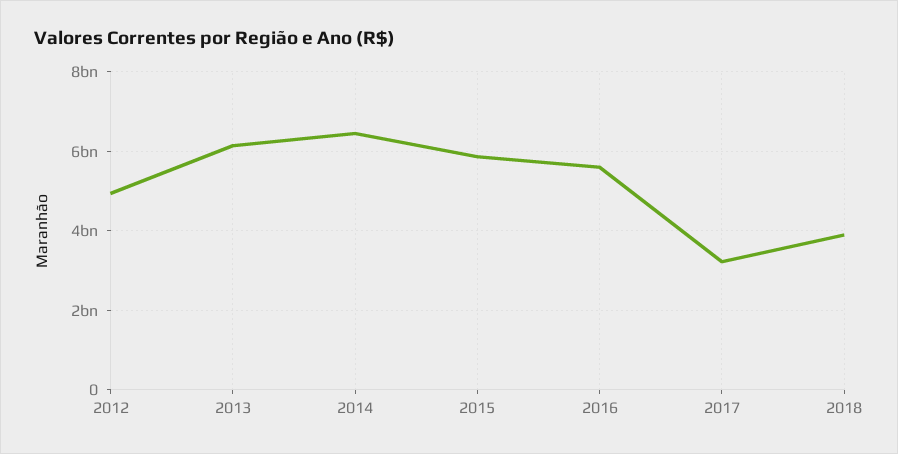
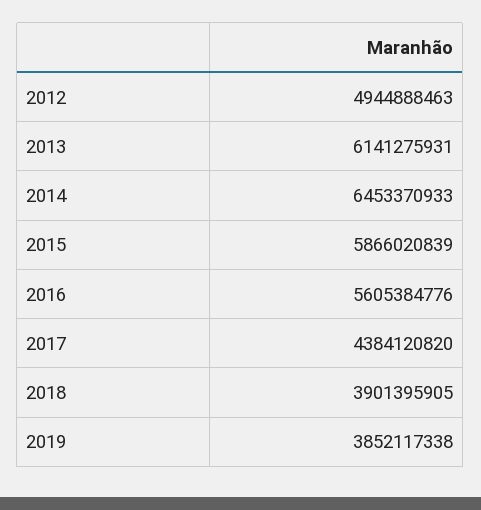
2017: 3200000000 -> 4384120820
2019: none -> 3852117338

